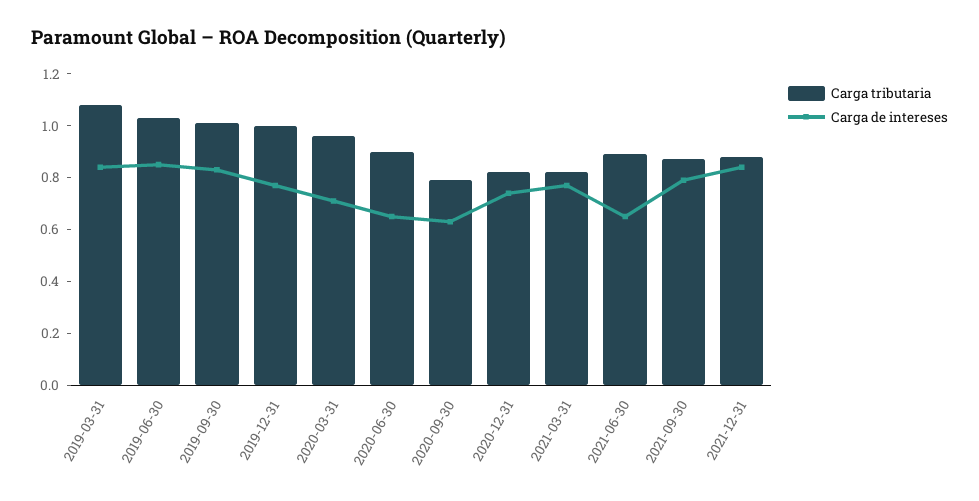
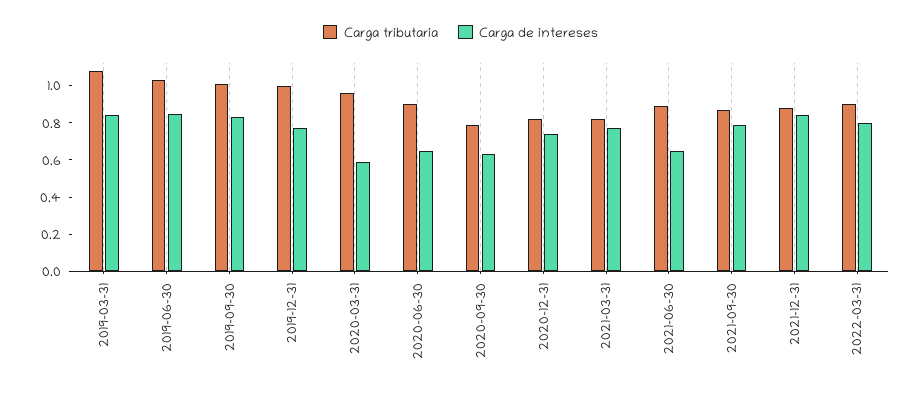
Carga de intereses, 2020-03-31: 0.7 -> 0.6
Carga tributaria, 2022-03-31: none -> 0.9
Carga de intereses, 2022-03-31: none -> 0.8

